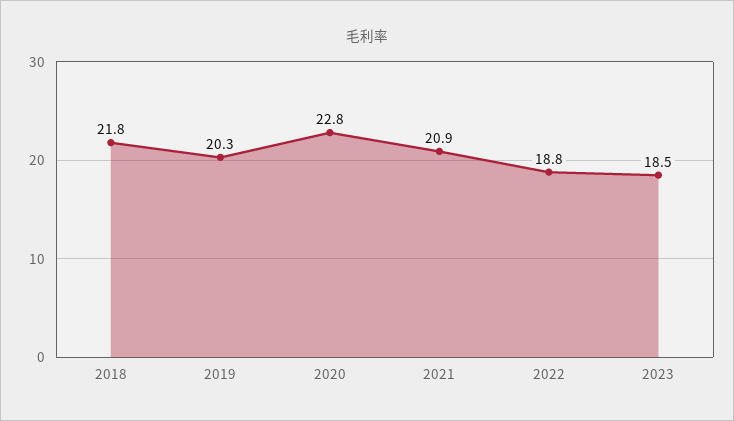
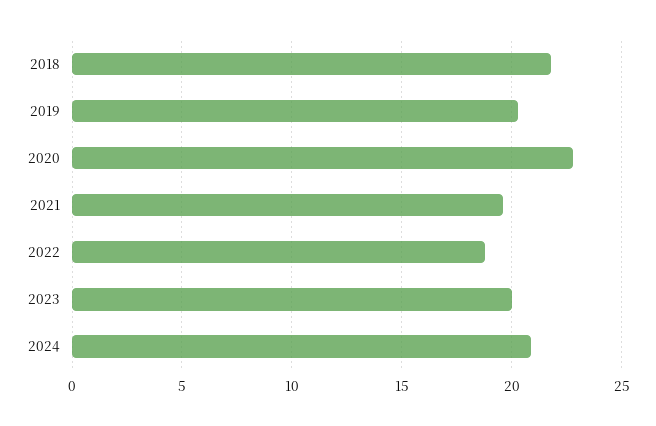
2021: 20.9 -> 19.5
2023: 18.5 -> 20
2024: none -> 21

